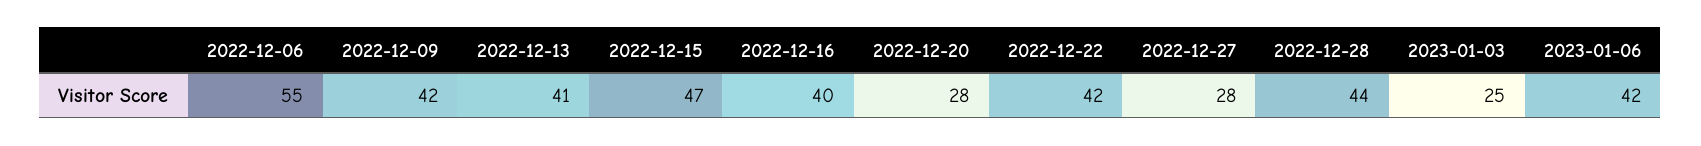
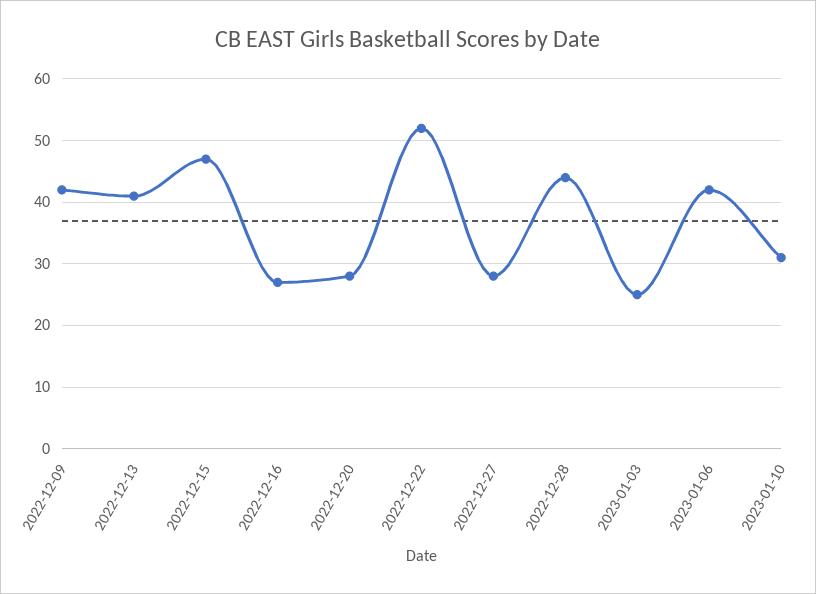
2022-12-06: 55 -> none
2022-12-16: 40 -> 27
2022-12-22: 42 -> 52
2023-01-10: none -> 31

